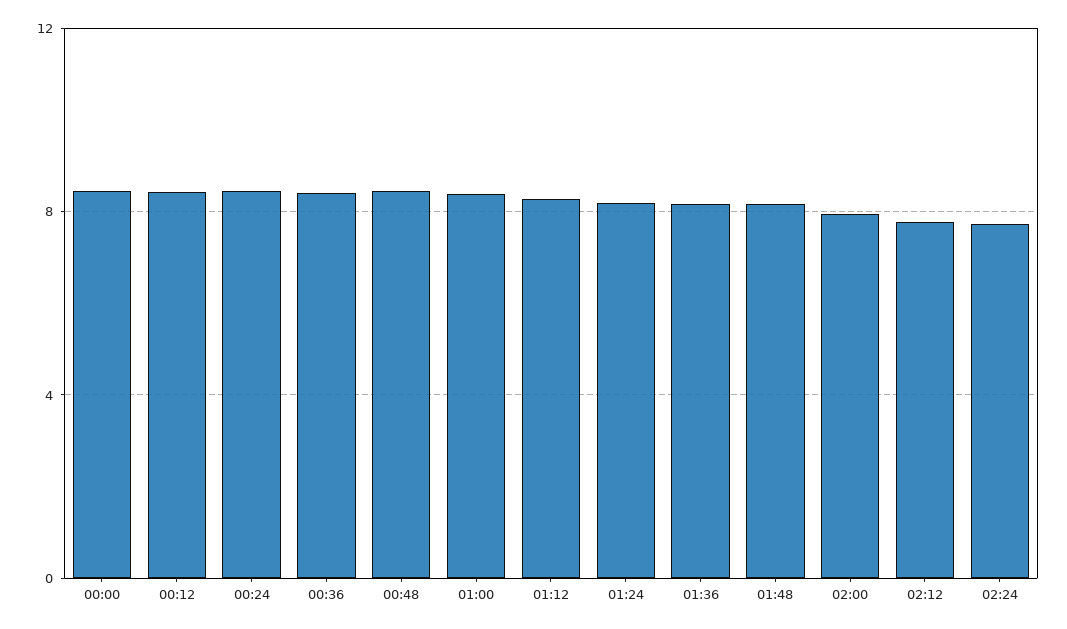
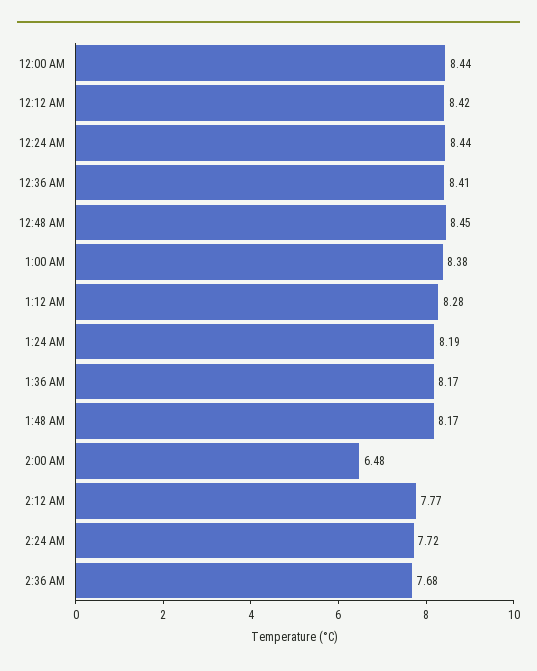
02:00: 8 -> 6.48
2:36 AM: none -> 7.68

